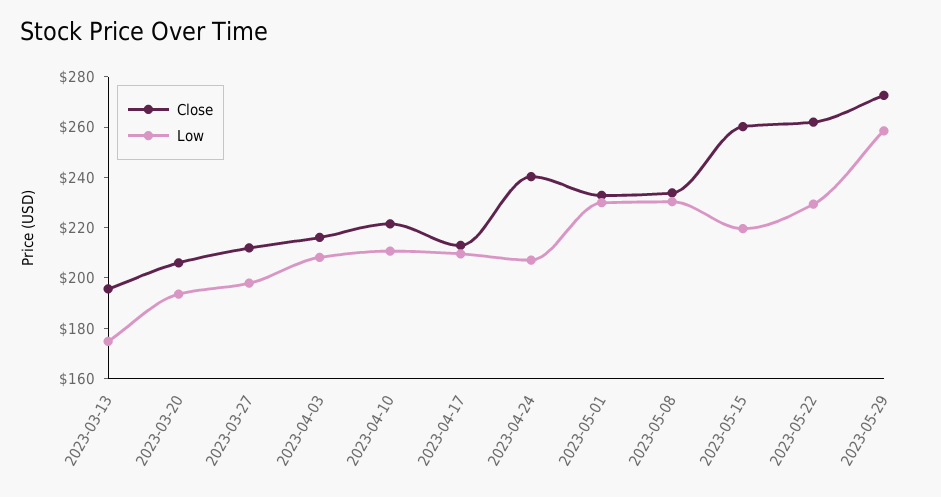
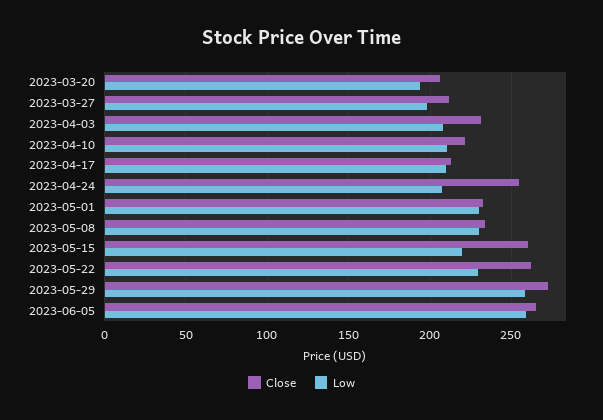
Close, 2023-03-13: 195 -> none
Low, 2023-03-13: 175 -> none
Close, 2023-04-03: 215 -> 230
Close, 2023-04-24: 240 -> 255
Close, 2023-06-05: none -> 265
Low, 2023-06-05: none -> 260

